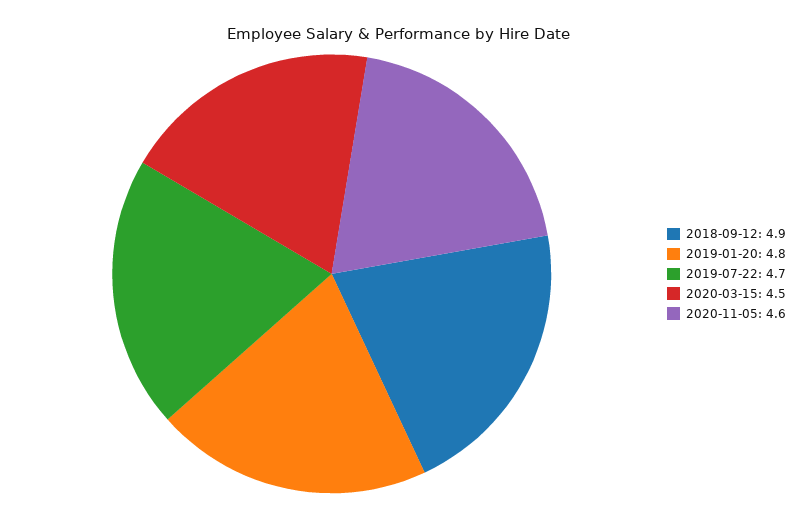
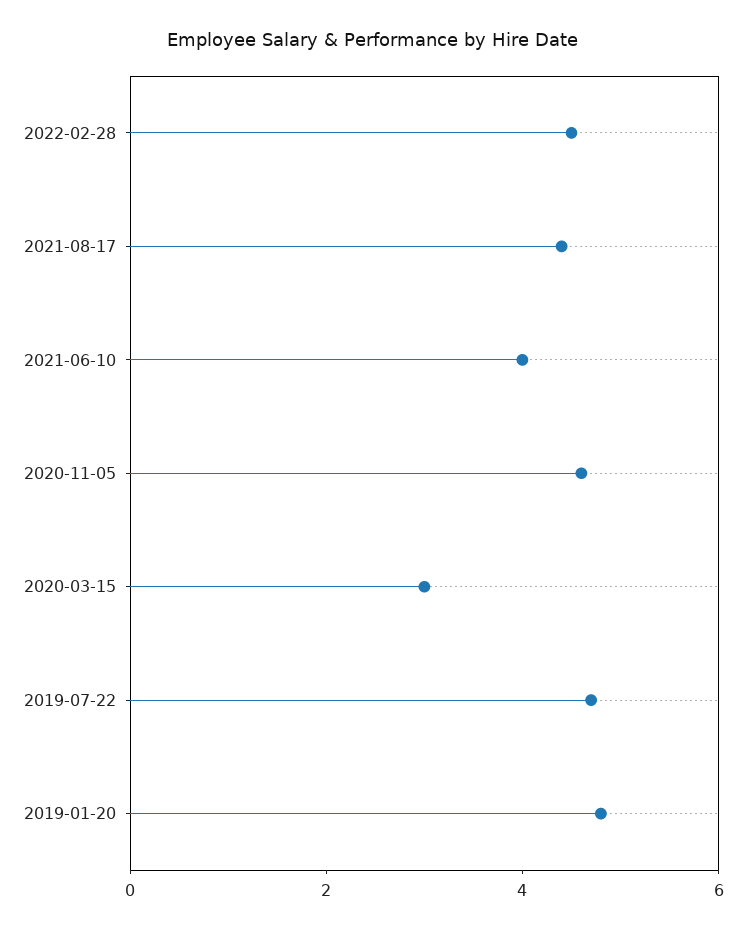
2018-09-12: 4.9 -> none
2020-03-15: 4.5 -> 3
2022-02-28: none -> 4.5
2021-08-17: none -> 4.5
2021-06-10: none -> 4

